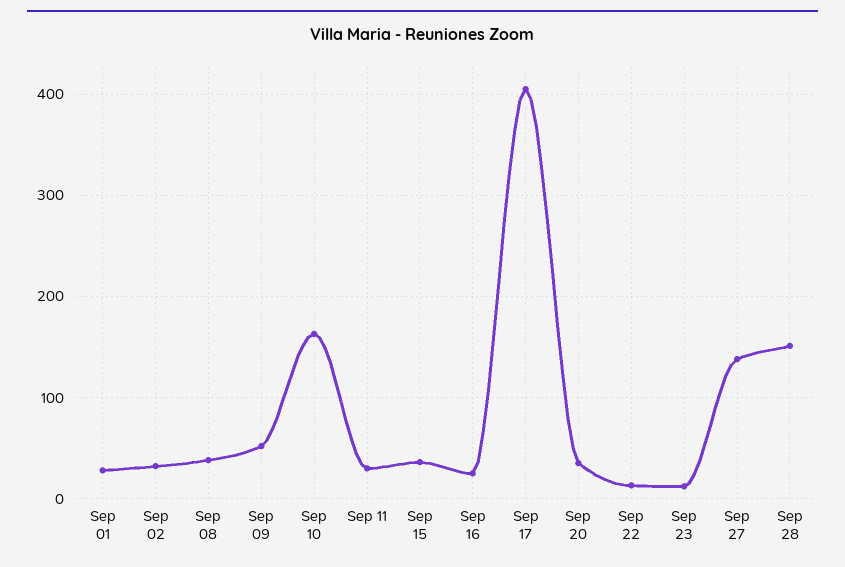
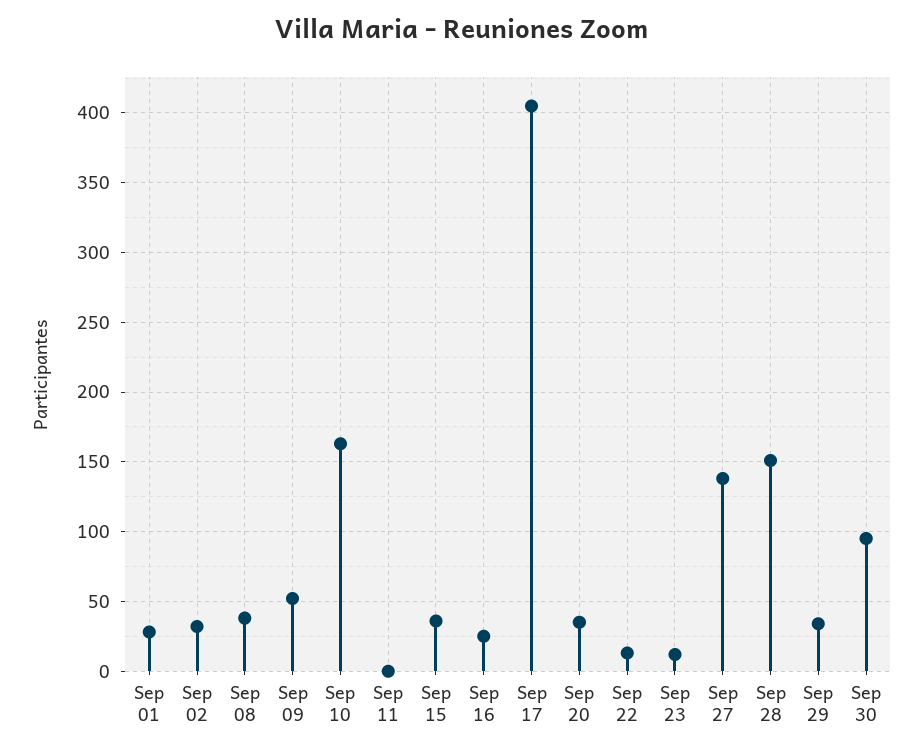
Sep 11: 30 -> 0
Sep 29: none -> 35
Sep 30: none -> 95

